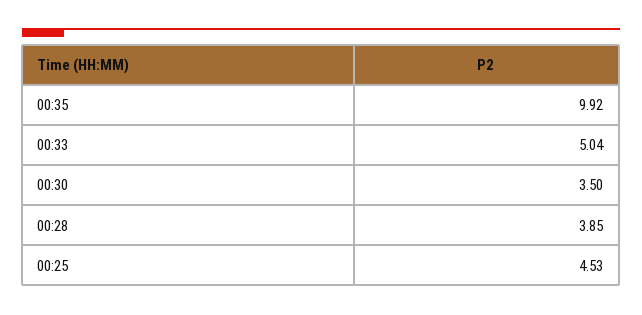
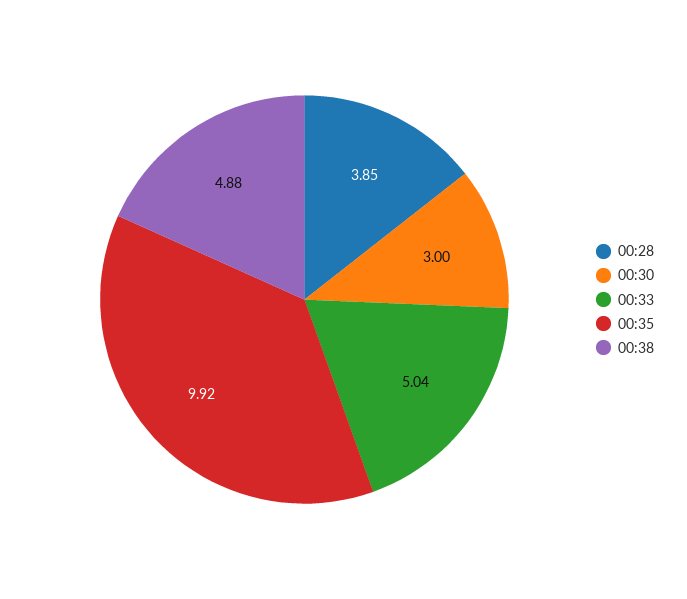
00:30: 3.5 -> 3
00:25: 4.53 -> none
00:38: none -> 4.88

